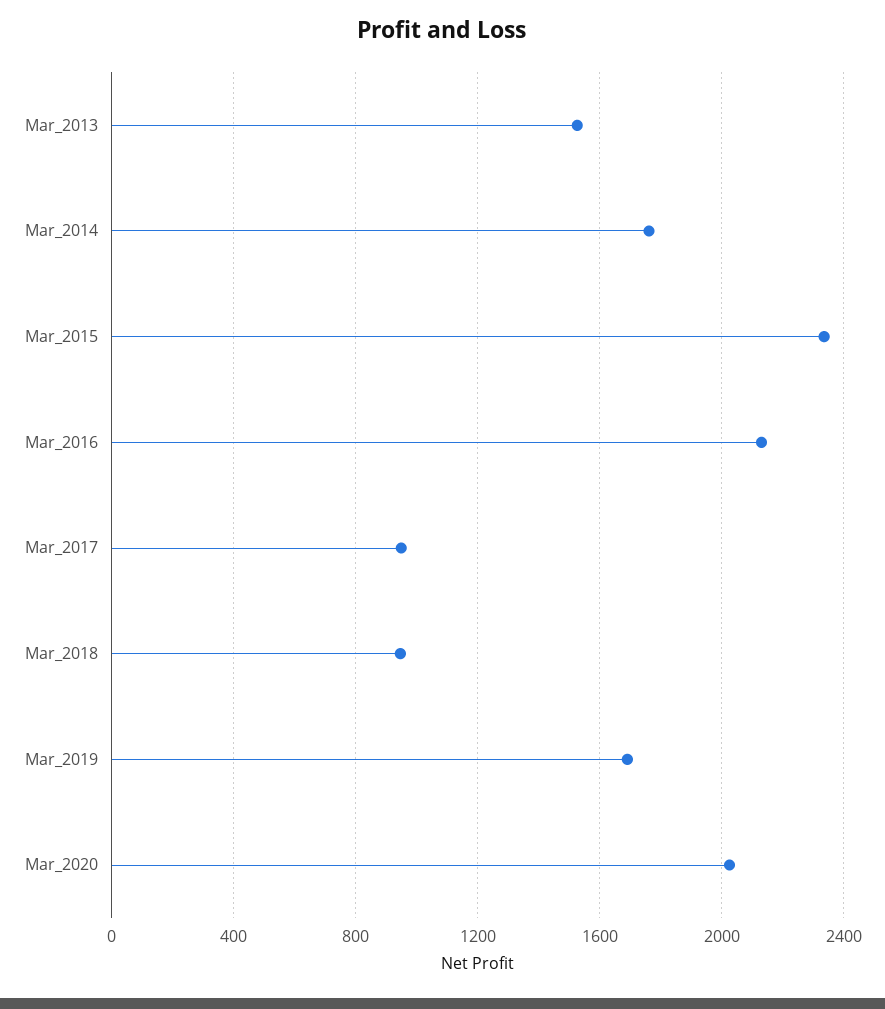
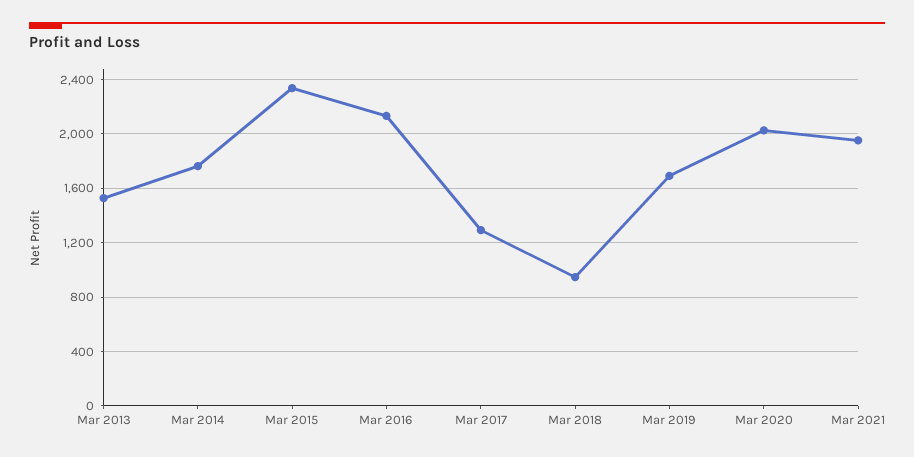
Mar_2017: 950 -> 1300
Mar 2021: none -> 1950

